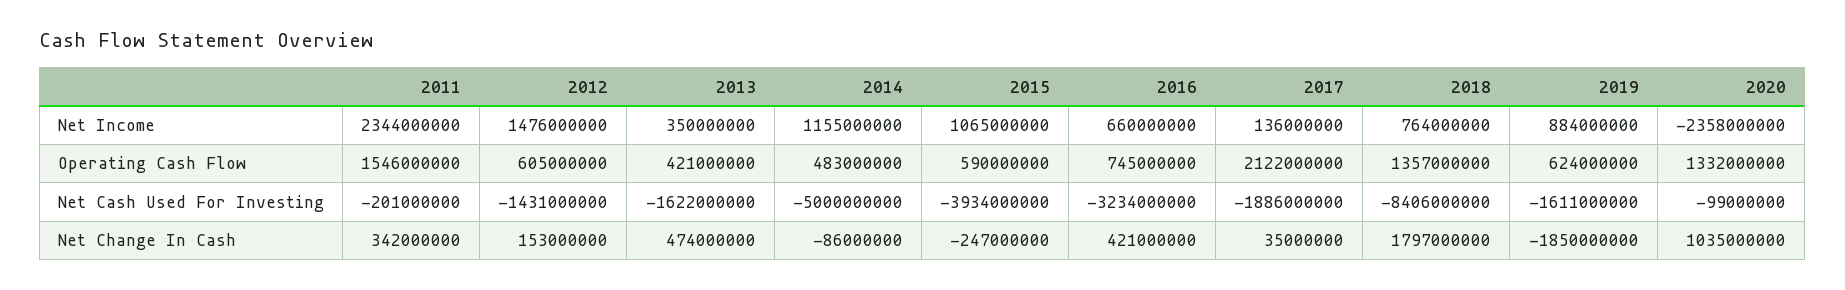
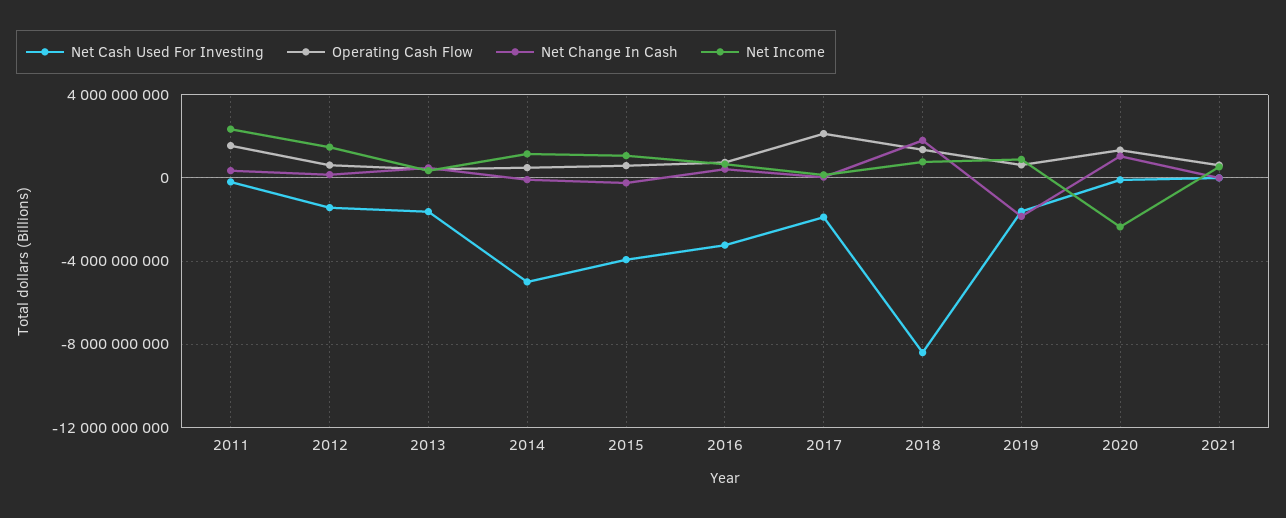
Net Cash Used For Investing, 2021: none -> 0
Operating Cash Flow, 2021: none -> 500000000
Net Change In Cash, 2021: none -> 0
Net Income, 2021: none -> 500000000

